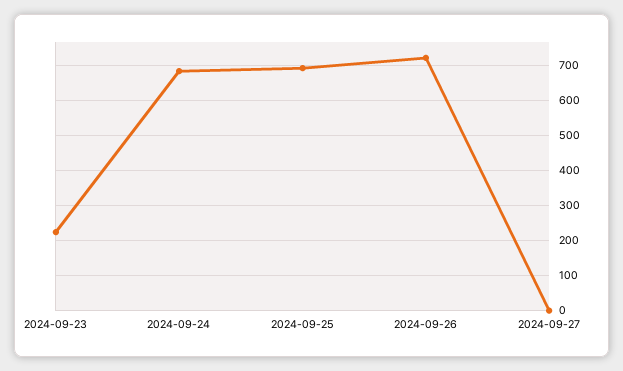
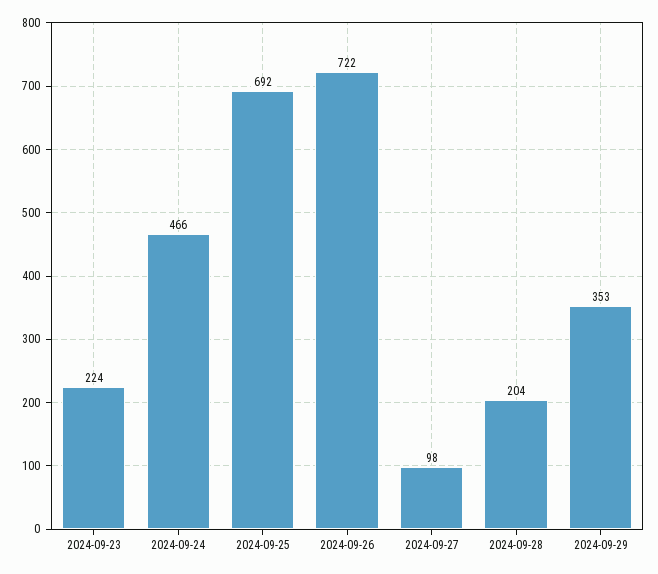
2024-09-24: 680 -> 466
2024-09-27: 0 -> 98
2024-09-28: none -> 204
2024-09-29: none -> 353

